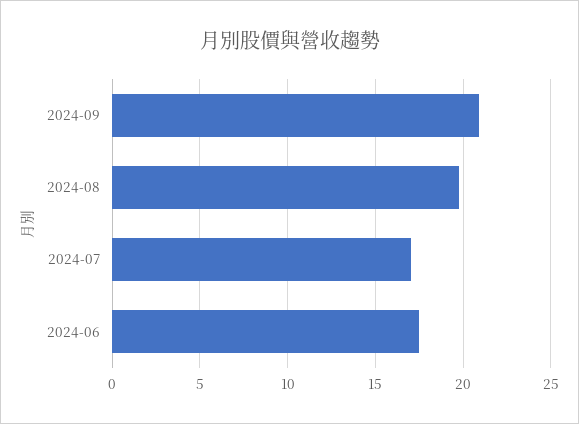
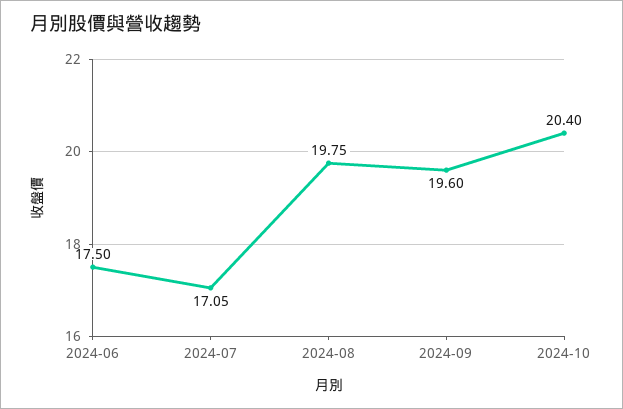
2024-09: 21 -> 19.6
2024-10: none -> 20.4

